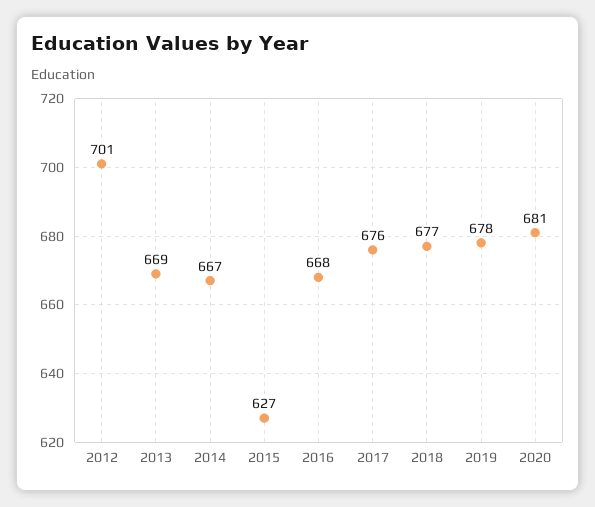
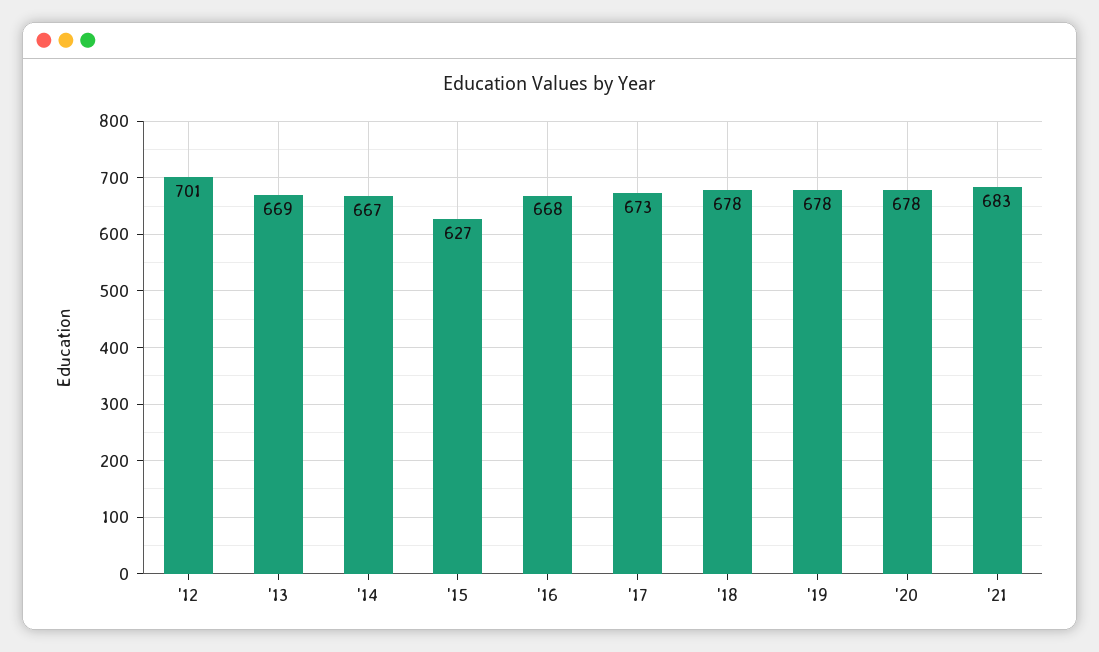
2017: 676 -> 673
2018: 677 -> 678
2020: 681 -> 678
'21: none -> 683

